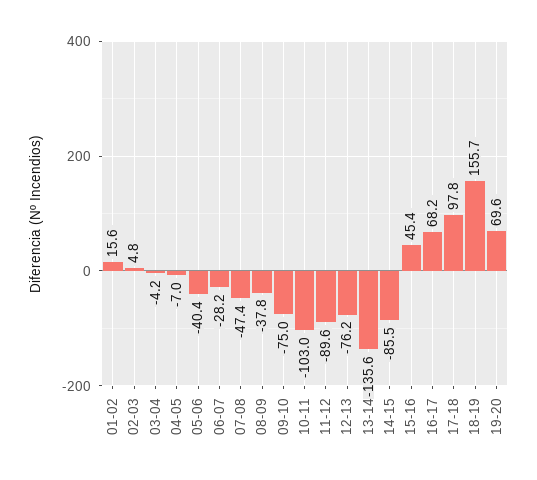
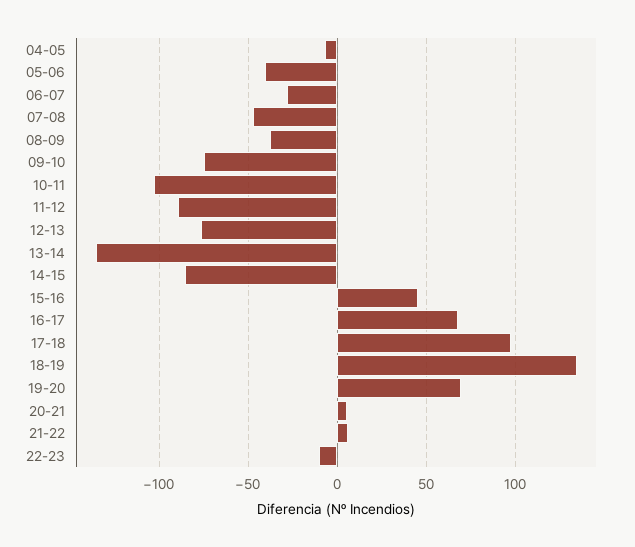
01-02: 15.6 -> none
02-03: 4.8 -> none
03-04: -4.2 -> none
18-19: 155.7 -> 135
20-21: none -> 5
21-22: none -> 5
22-23: none -> -10

